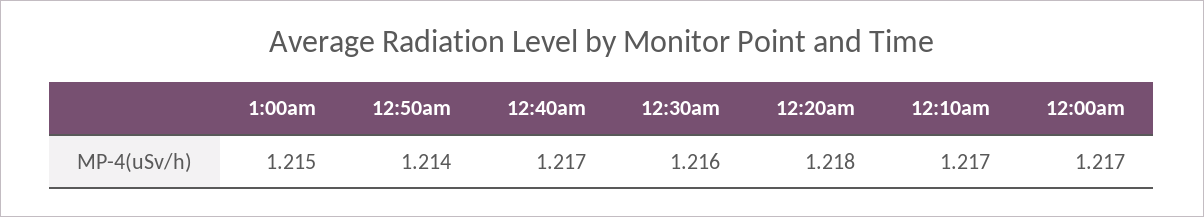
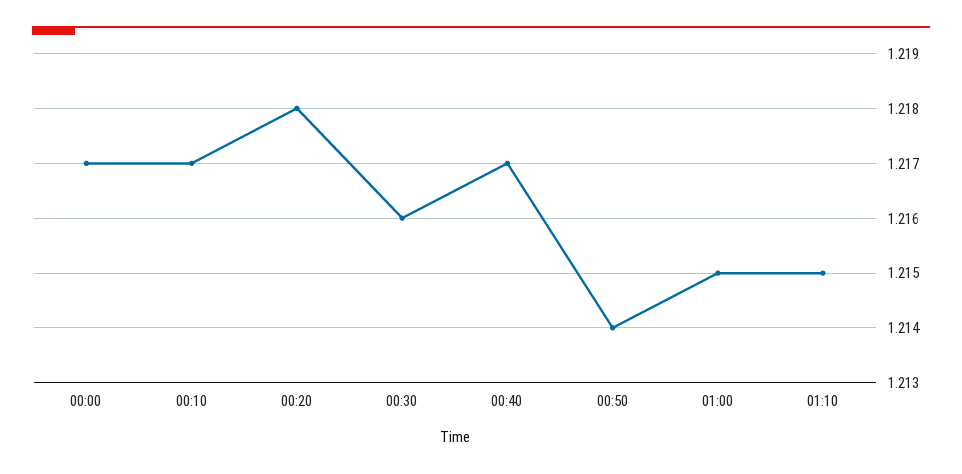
01:10: none -> 1.215

